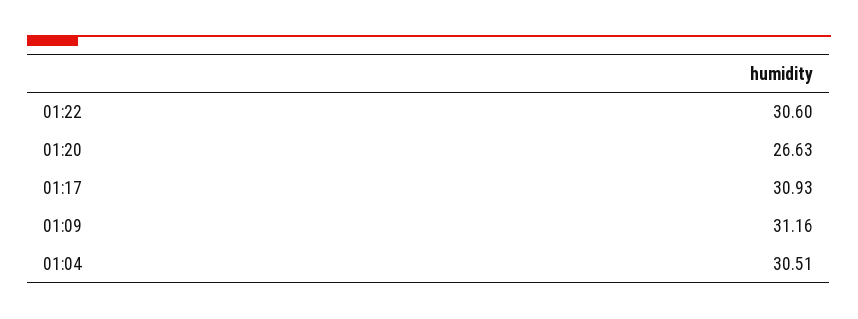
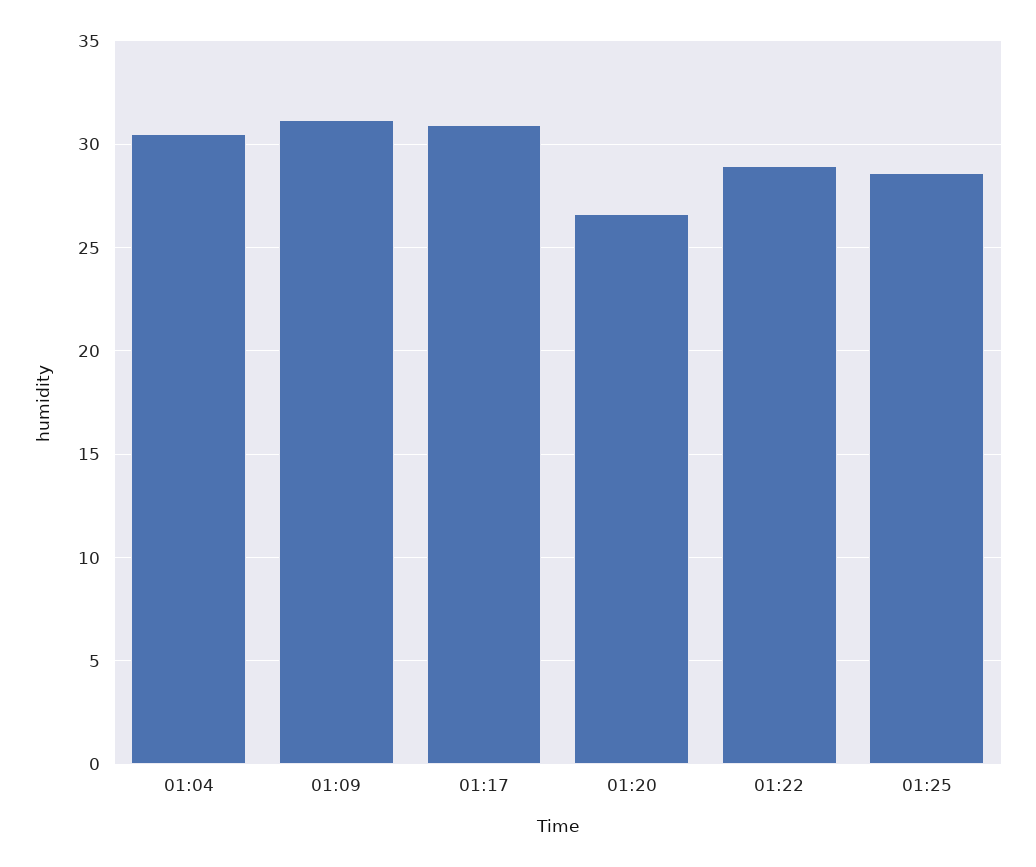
01:22: 30.6 -> 29
01:25: none -> 28.5

